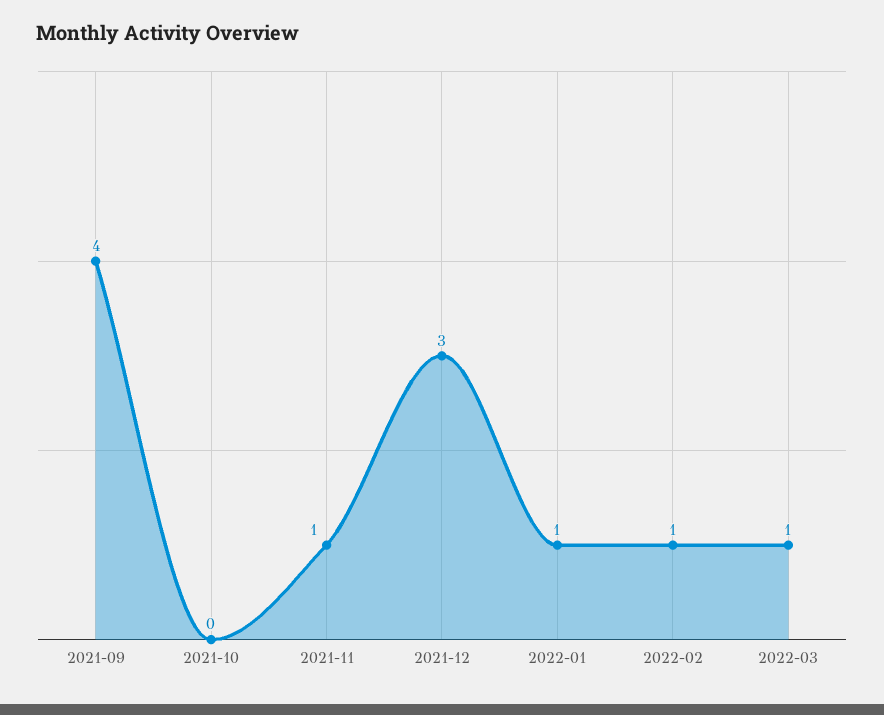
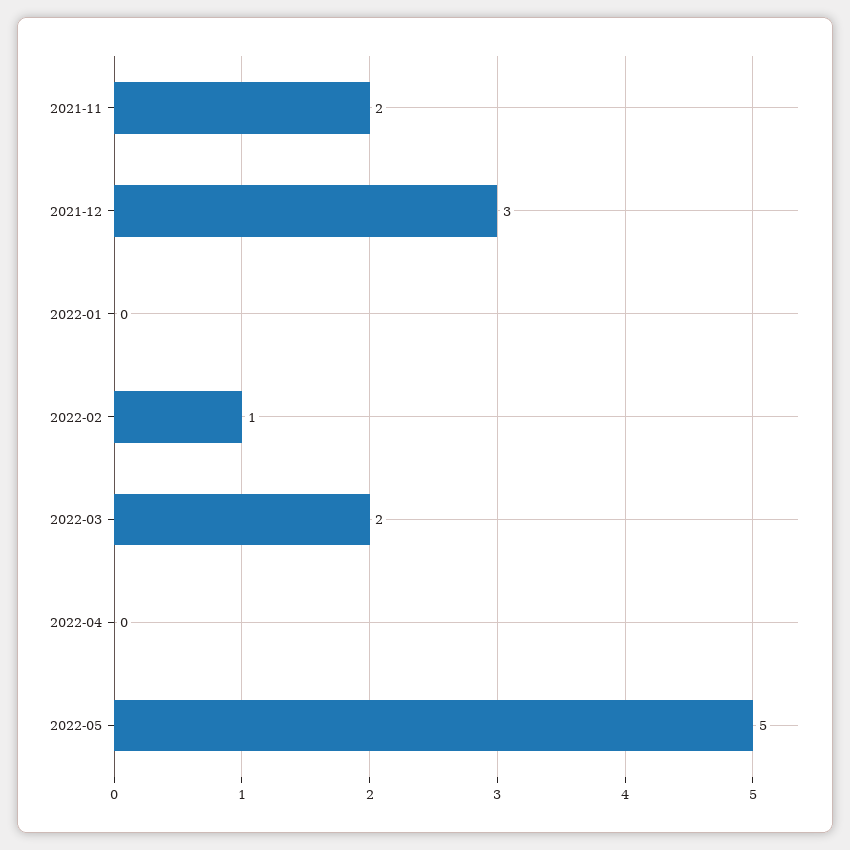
2021-09: 4 -> none
2021-10: 0 -> none
2021-11: 1 -> 2
2022-01: 1 -> 0
2022-03: 1 -> 2
2022-04: none -> 0
2022-05: none -> 5

